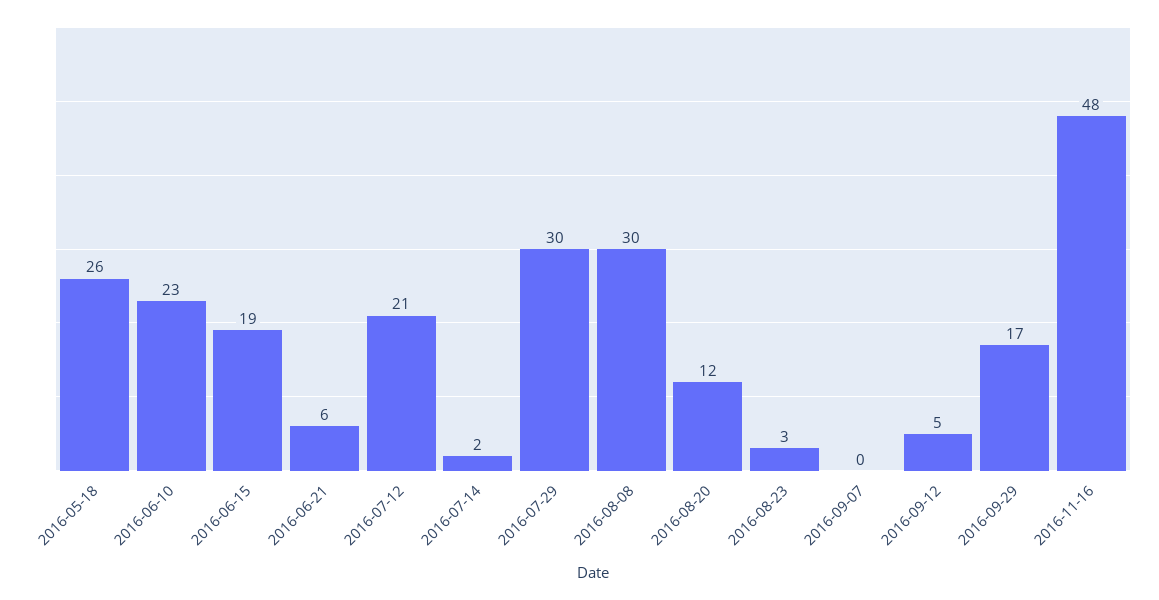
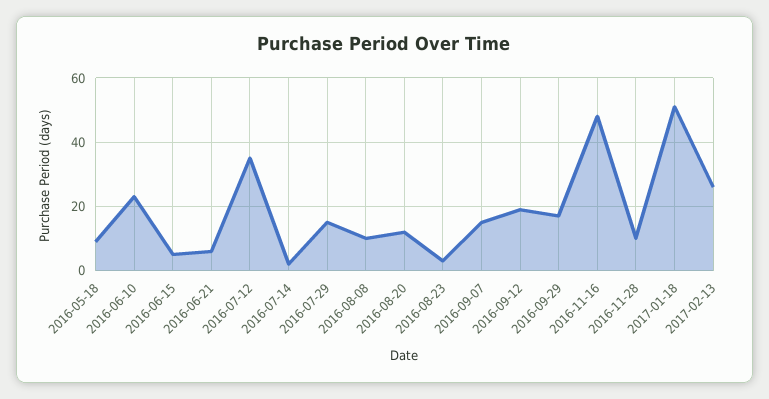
2016-05-18: 26 -> 10
2016-06-15: 19 -> 5
2016-07-12: 21 -> 35
2016-07-29: 30 -> 15
2016-08-08: 30 -> 10
2016-09-07: 0 -> 15
2016-09-12: 5 -> 20
2016-11-28: none -> 10
2017-01-18: none -> 50
2017-02-13: none -> 25

